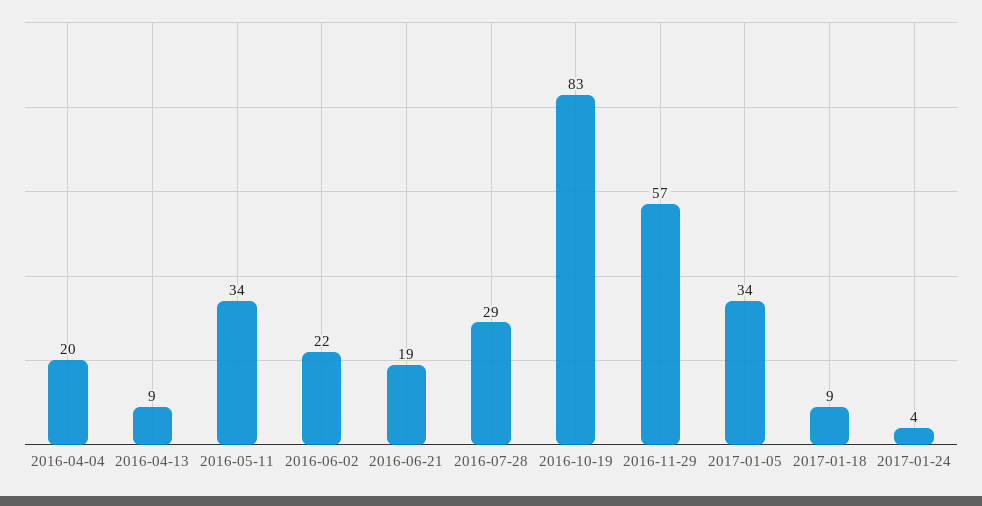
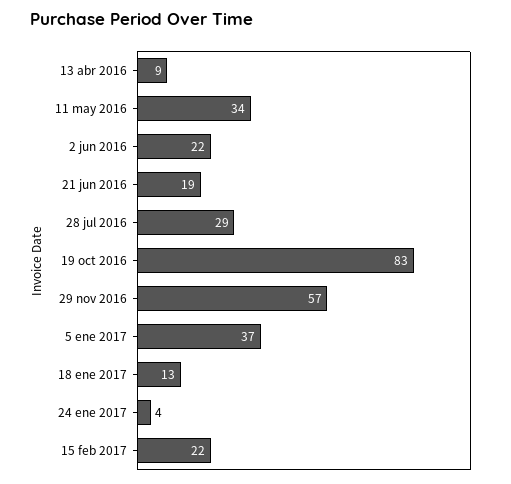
2016-04-04: 20 -> none
2017-01-05: 34 -> 37
2017-01-18: 9 -> 13
15 feb 2017: none -> 22

